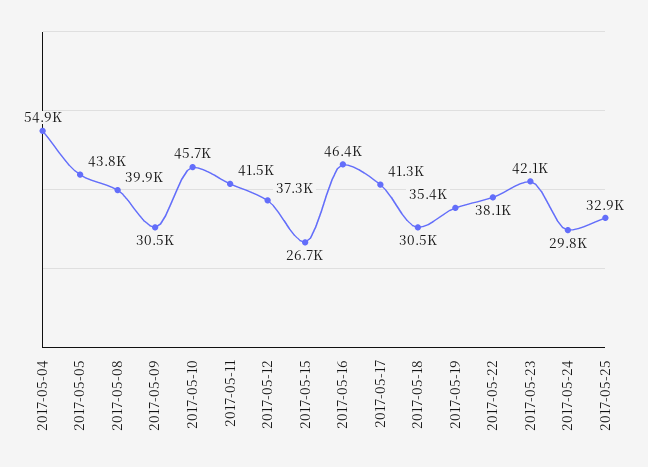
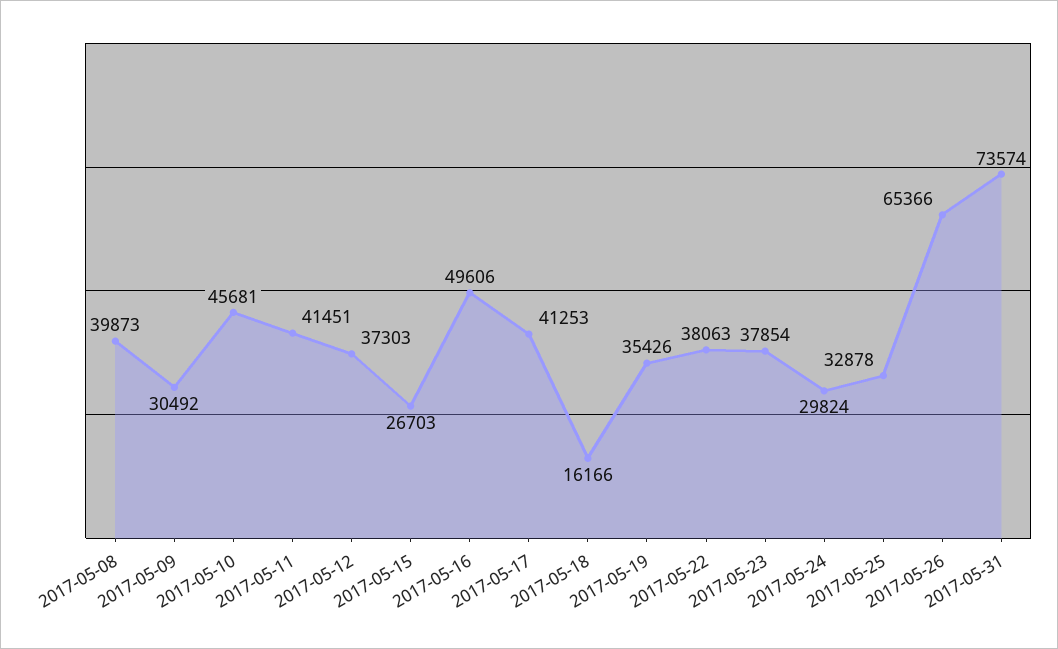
2017-05-04: 54900 -> none
2017-05-05: 43800 -> none
2017-05-16: 46400 -> 49606
2017-05-18: 30500 -> 16166
2017-05-23: 42100 -> 37854
2017-05-26: none -> 65366
2017-05-31: none -> 73574

